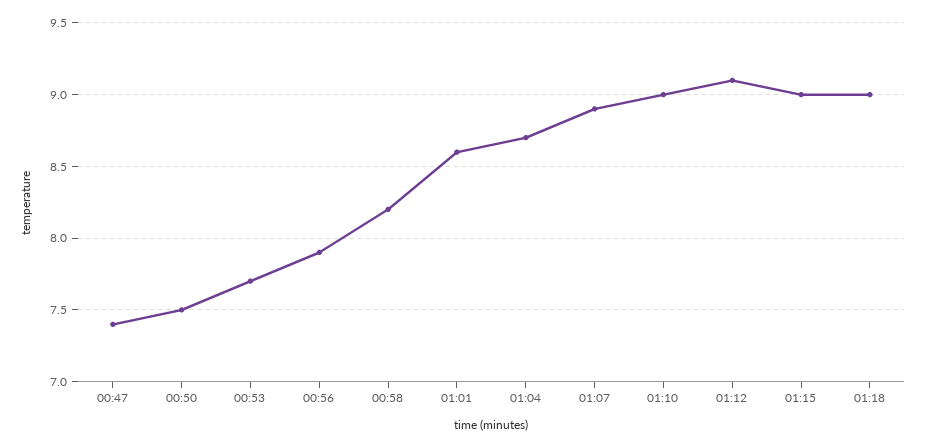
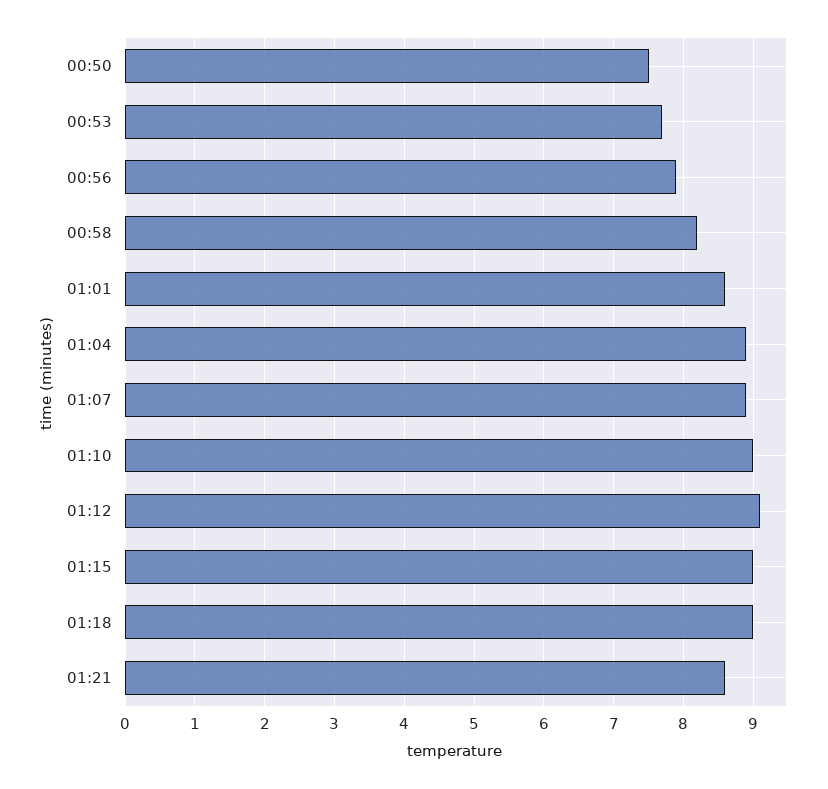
00:47: 7.4 -> none
01:04: 8.7 -> 8.9
01:21: none -> 8.6

